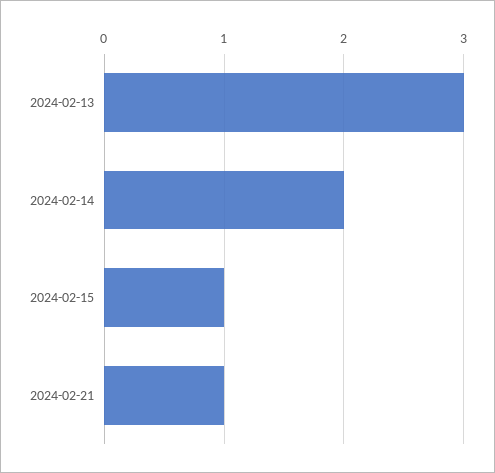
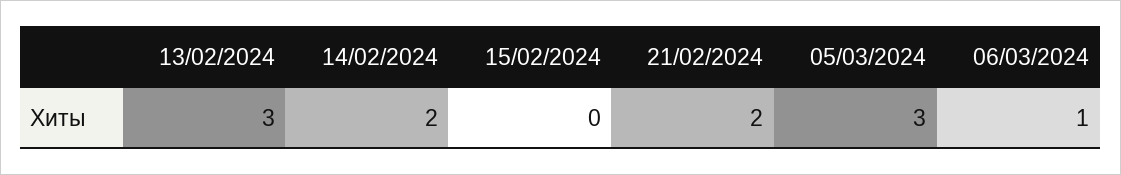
2024-02-15: 1 -> 0
2024-02-21: 1 -> 2
05/03/2024: none -> 3
06/03/2024: none -> 1

